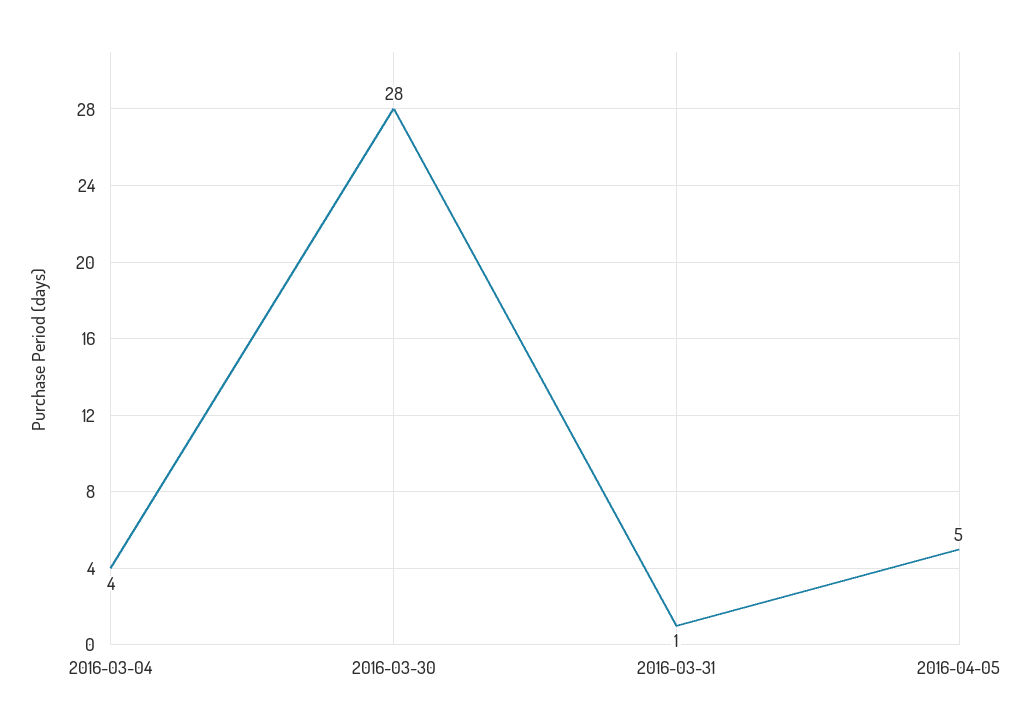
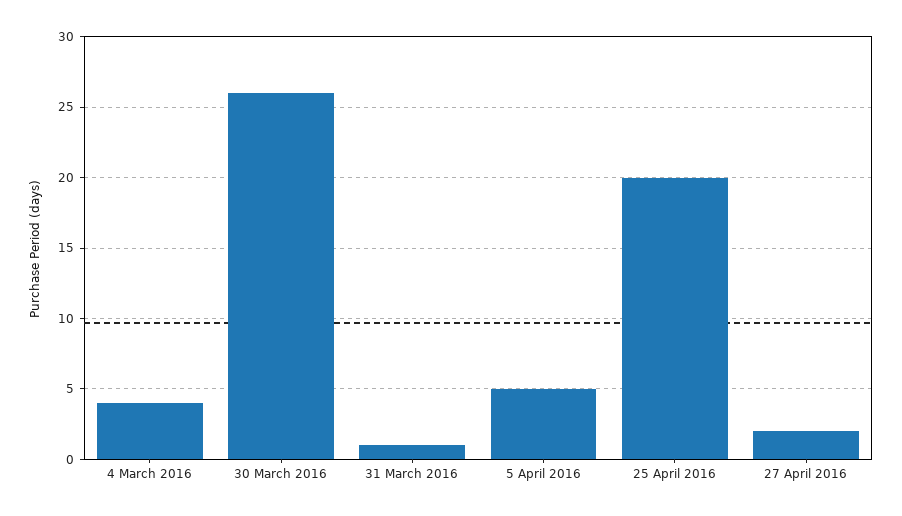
2016-03-30: 28 -> 26
25 April 2016: none -> 20
27 April 2016: none -> 2

